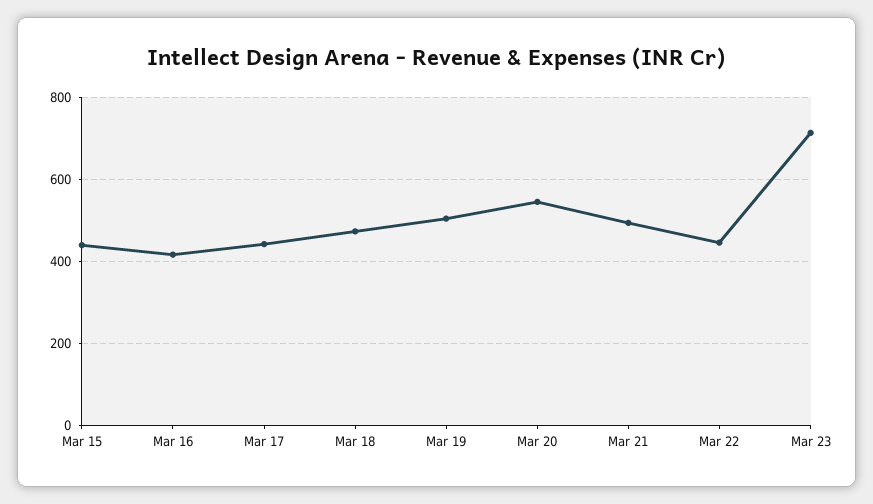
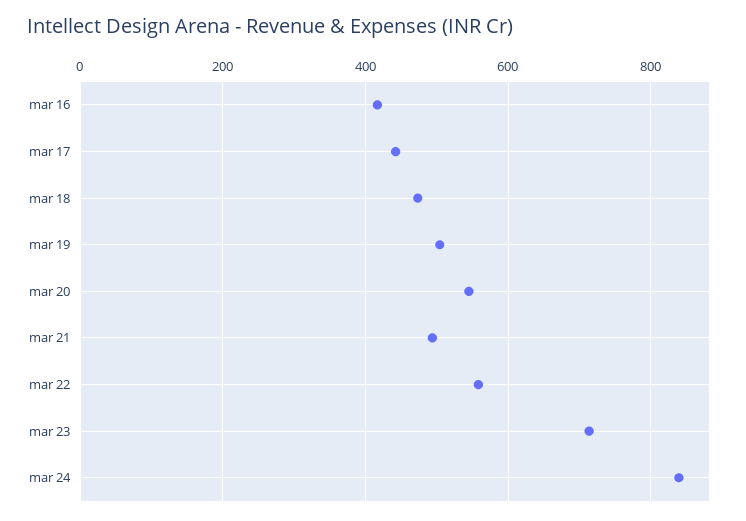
Mar 15: 440 -> none
Mar 22: 440 -> 560
mar 24: none -> 840

